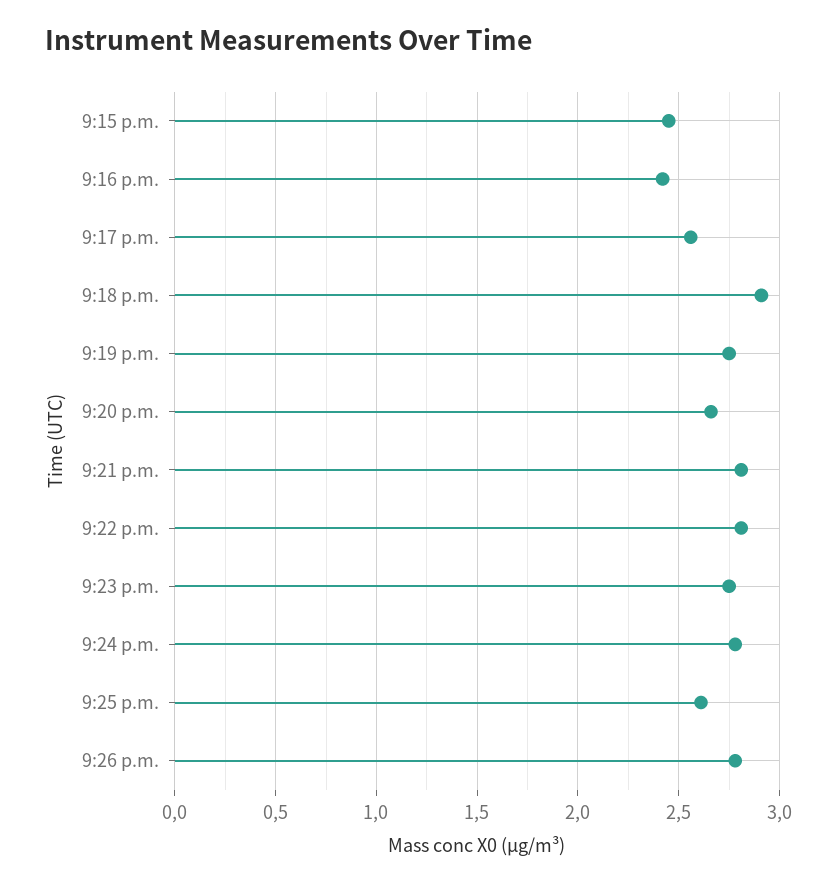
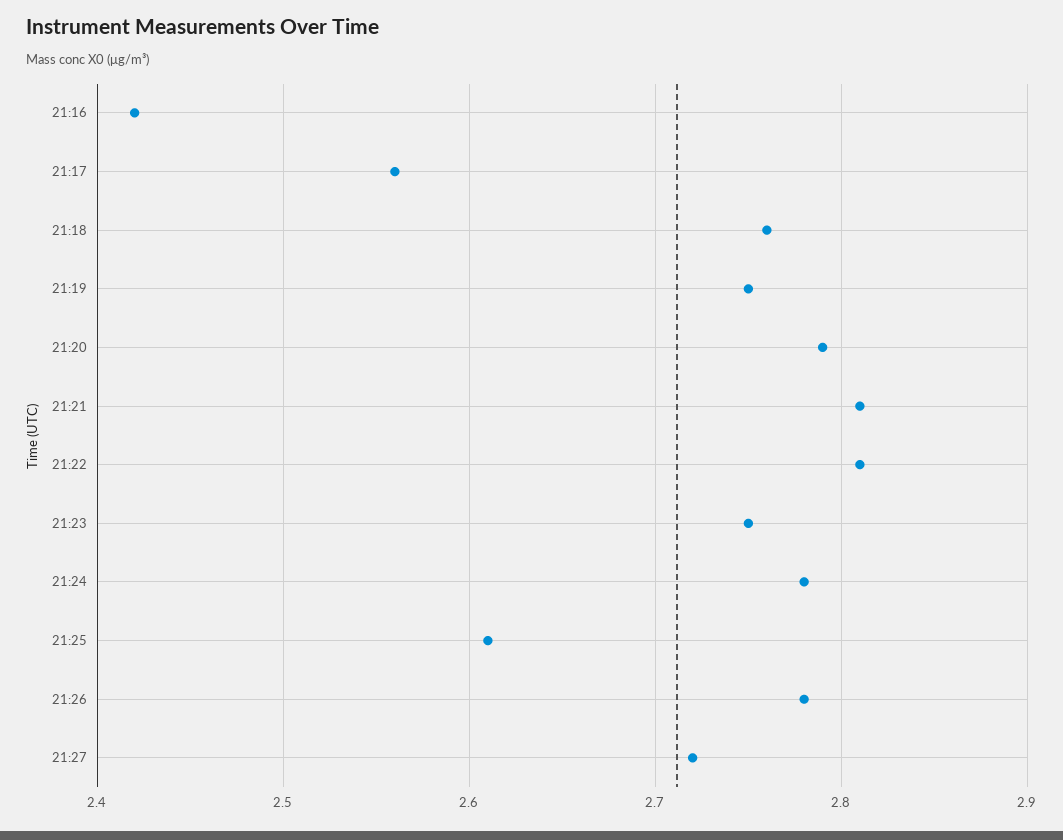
9:15 p.m.: 2.45 -> none
9:18 p.m.: 2.9 -> 2.76
9:20 p.m.: 2.65 -> 2.79
21:27: none -> 2.72

